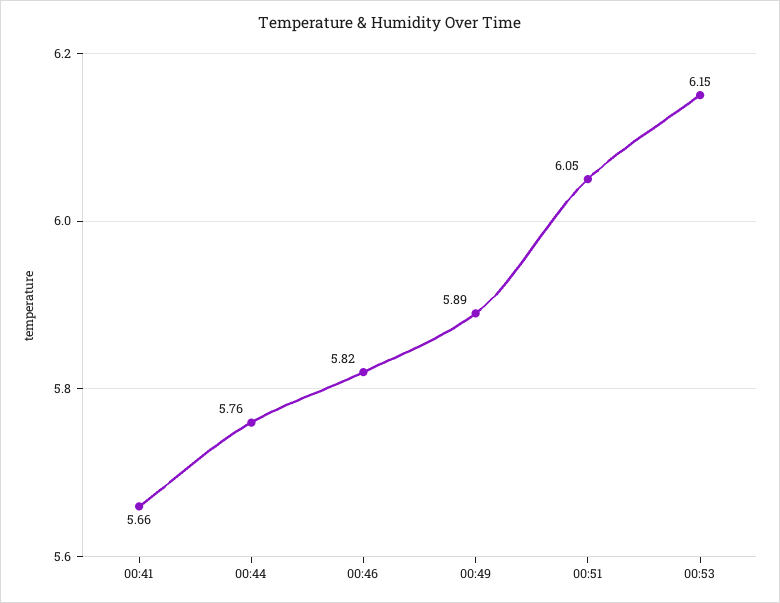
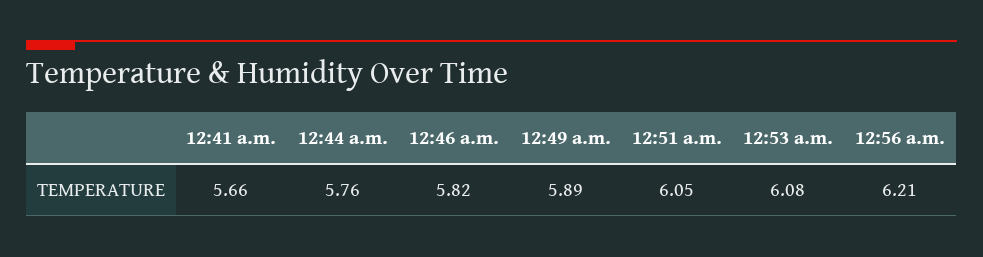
00:53: 6.15 -> 6.08
12:56 a.m.: none -> 6.21

